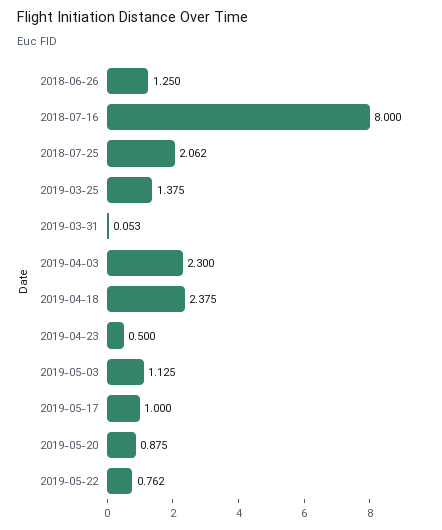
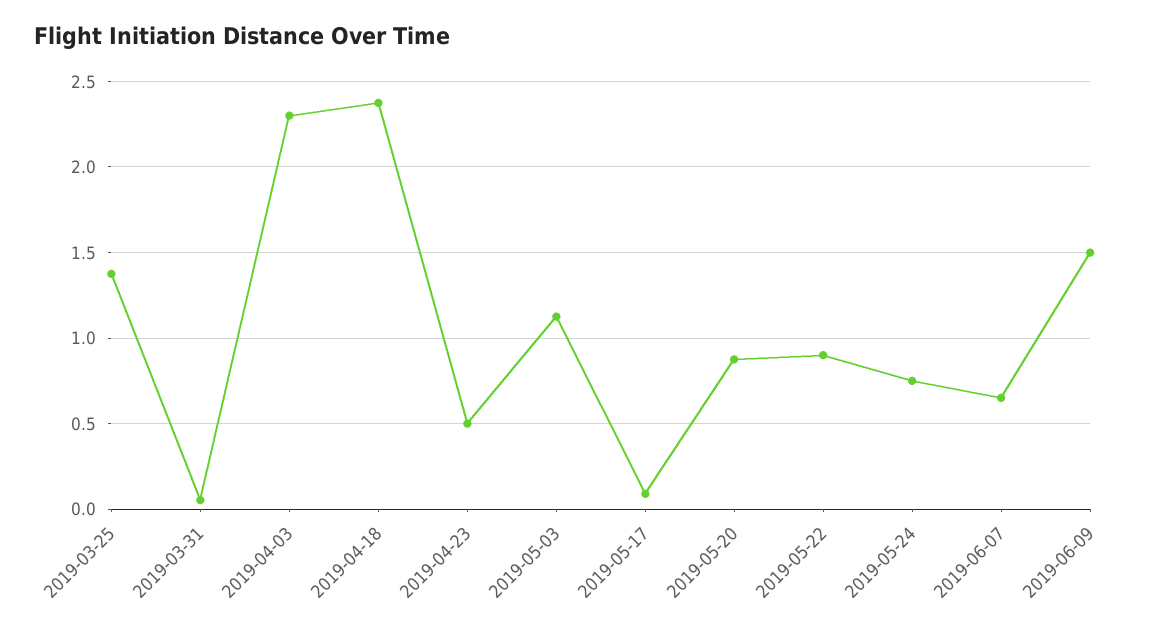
2018-06-26: 1.25 -> none
2018-07-16: 8 -> none
2018-07-25: 2.062 -> none
2019-05-17: 1 -> 0.1
2019-05-22: 0.762 -> 0.9
2019-05-24: none -> 0.75
2019-06-07: none -> 0.65
2019-06-09: none -> 1.5

